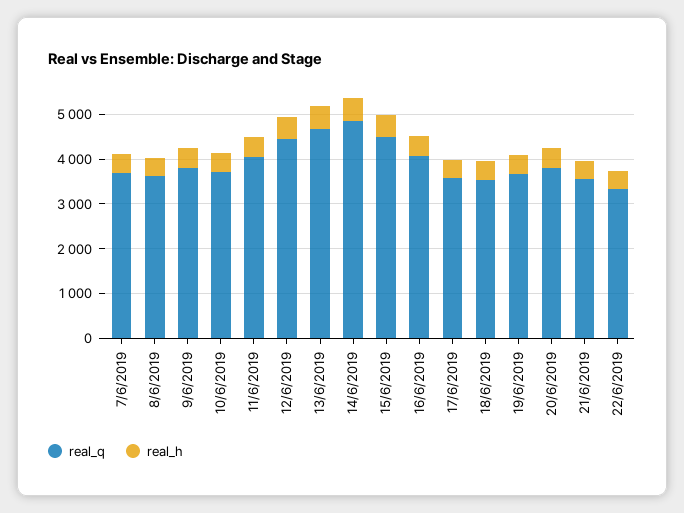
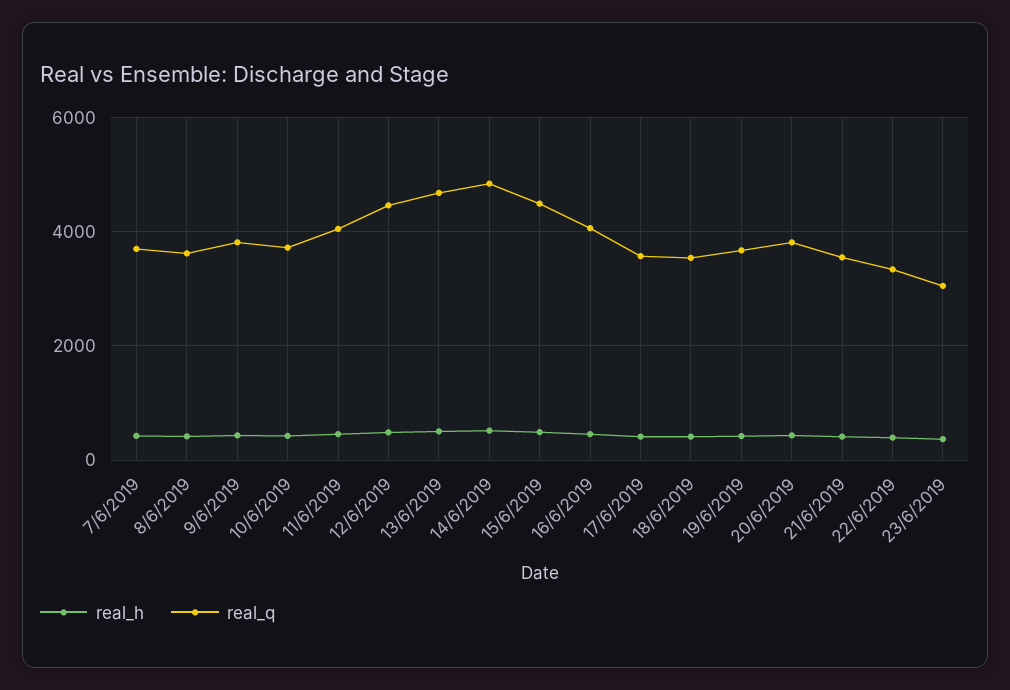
real_h, 23/6/2019: none -> 400
real_q, 23/6/2019: none -> 3000

